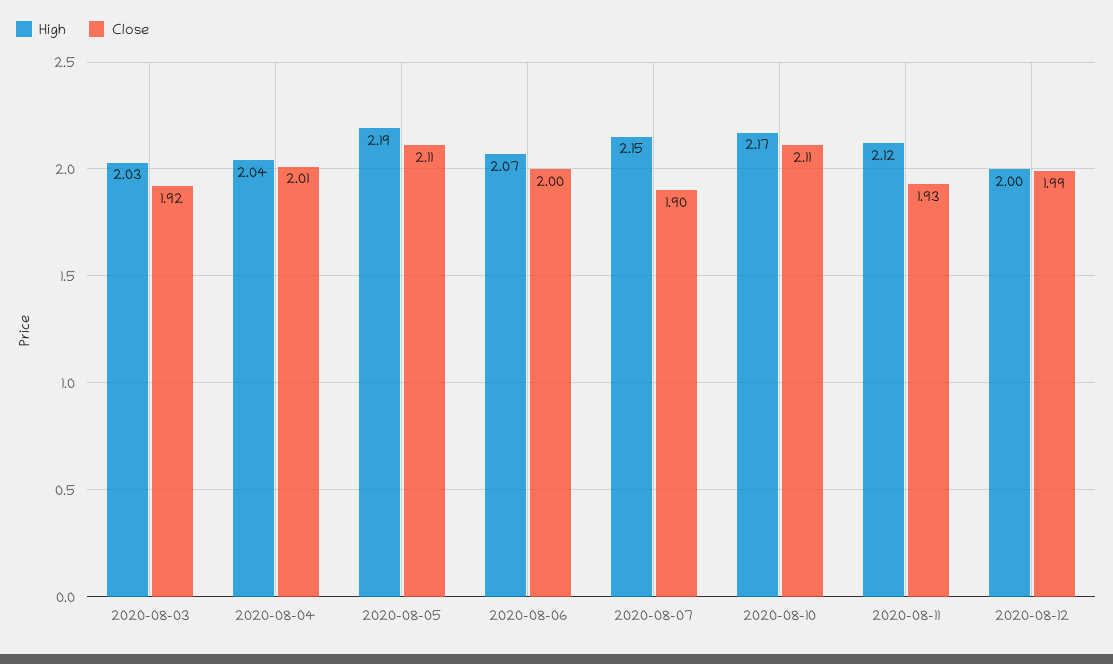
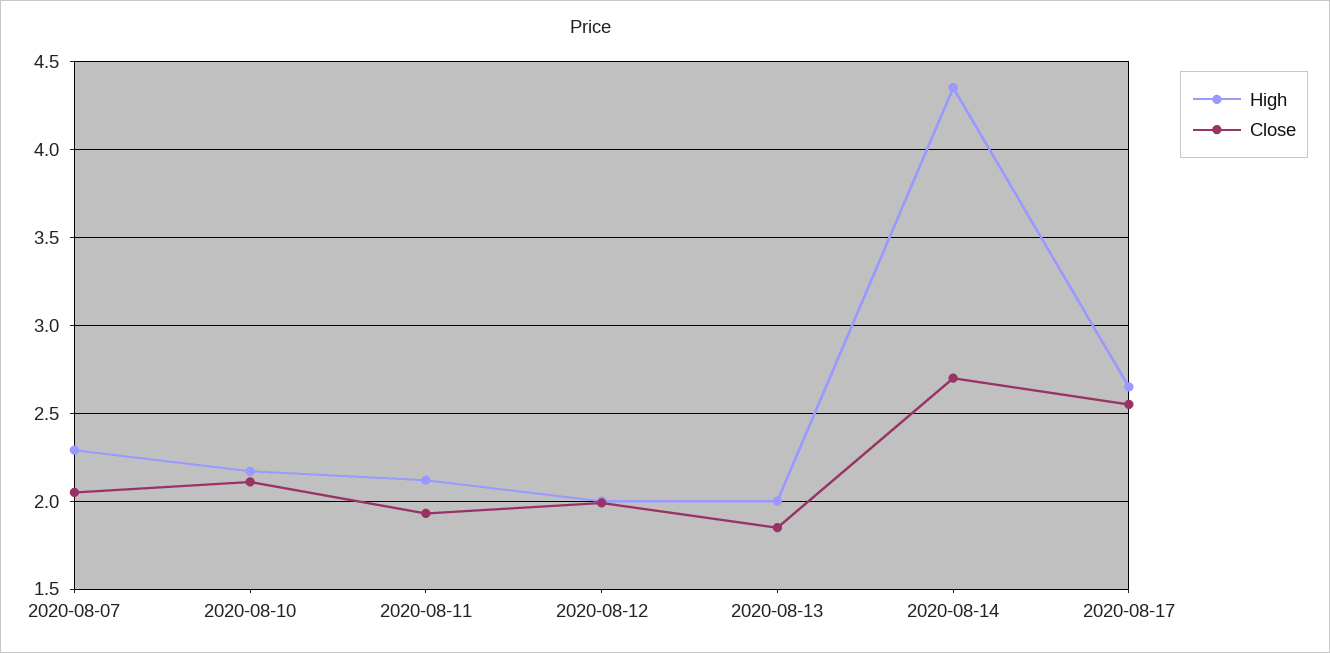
High, 2020-08-03: 2.03 -> none
Close, 2020-08-03: 1.92 -> none
High, 2020-08-04: 2.04 -> none
Close, 2020-08-04: 2.01 -> none
High, 2020-08-05: 2.19 -> none
Close, 2020-08-05: 2.11 -> none
High, 2020-08-06: 2.07 -> none
Close, 2020-08-06: 2 -> none
High, 2020-08-07: 2.15 -> 2.3
Close, 2020-08-07: 1.9 -> 2.05
High, 2020-08-13: none -> 2
Close, 2020-08-13: none -> 1.85
High, 2020-08-14: none -> 4.35
Close, 2020-08-14: none -> 2.7
High, 2020-08-17: none -> 2.65
Close, 2020-08-17: none -> 2.55

